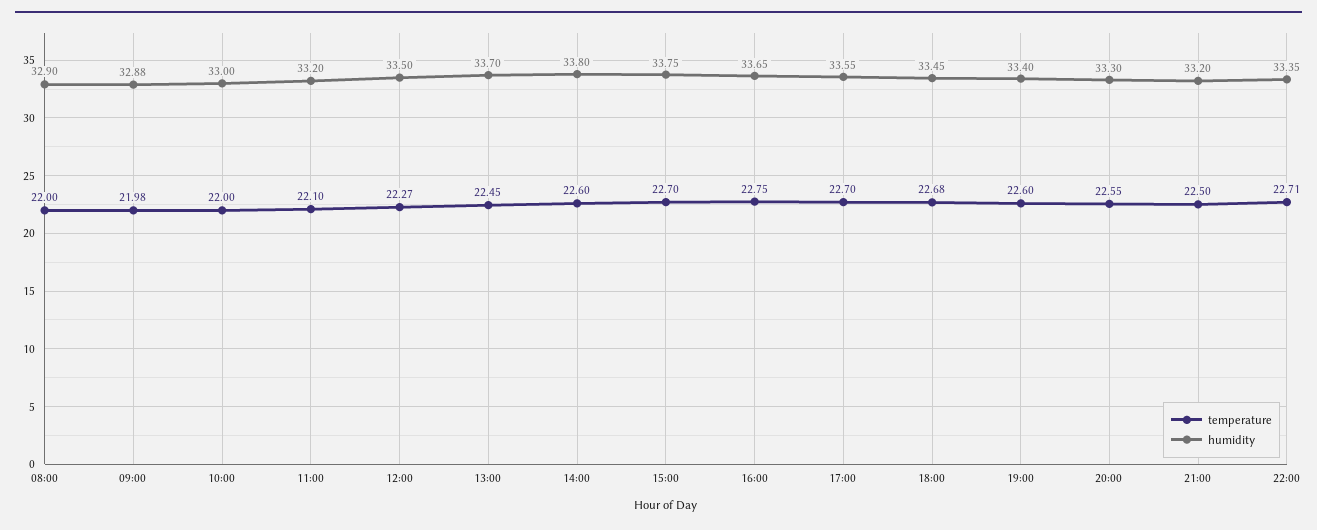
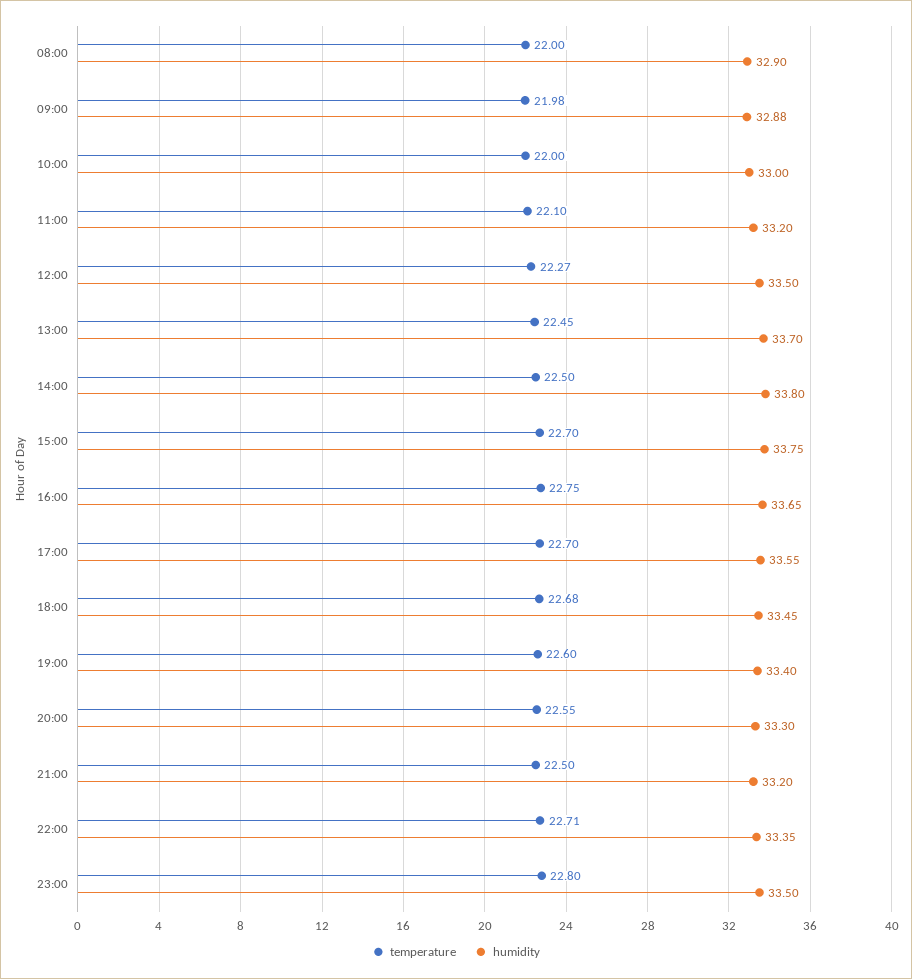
temperature, 14:00: 22.6 -> 22.5
temperature, 23:00: none -> 22.8
humidity, 23:00: none -> 33.5

